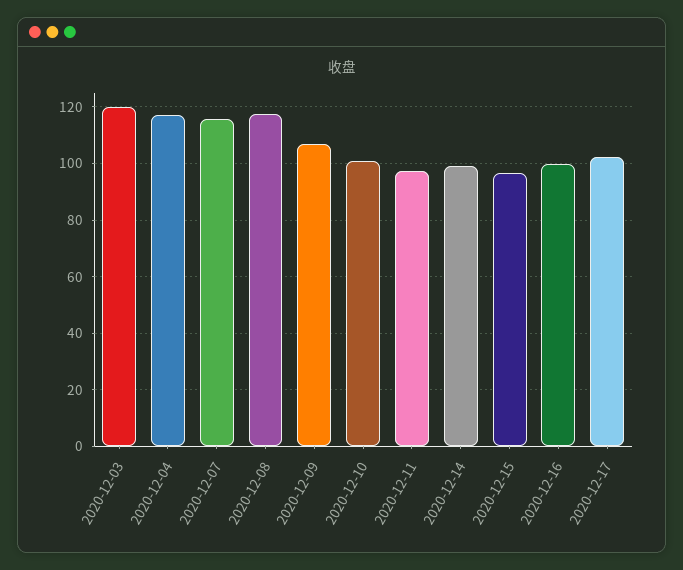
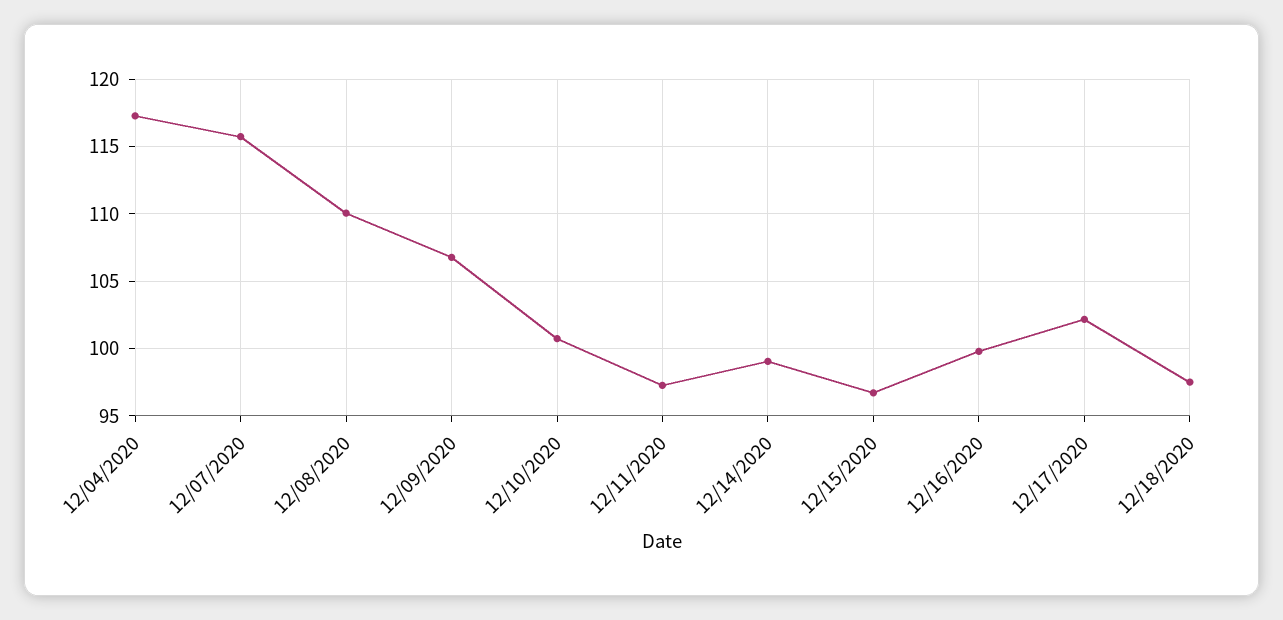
2020-12-03: 120 -> none
2020-12-08: 117.5 -> 110
12/18/2020: none -> 97.5

